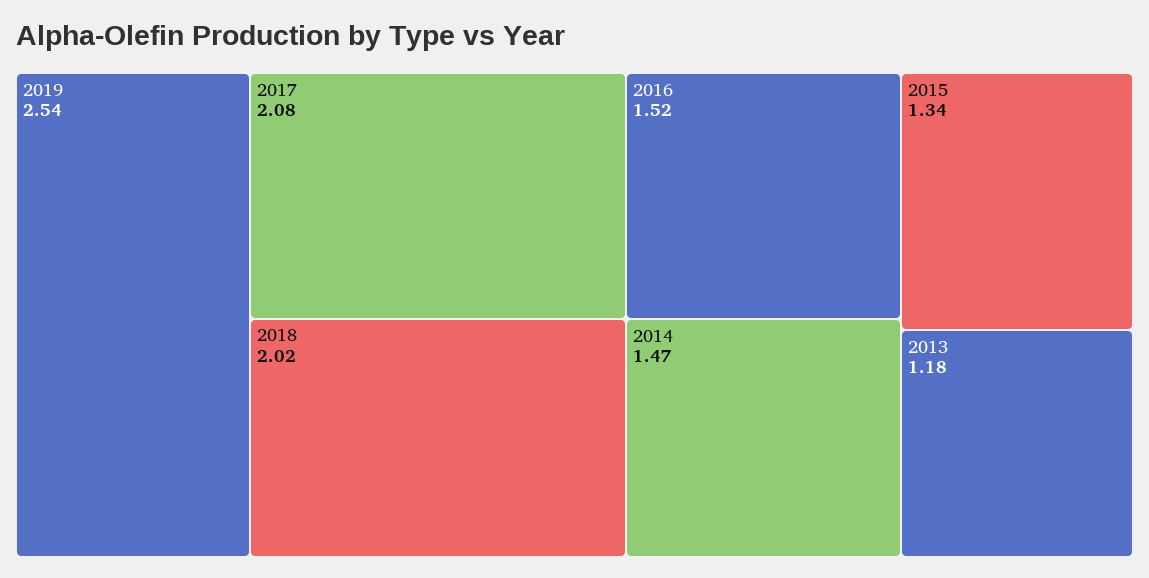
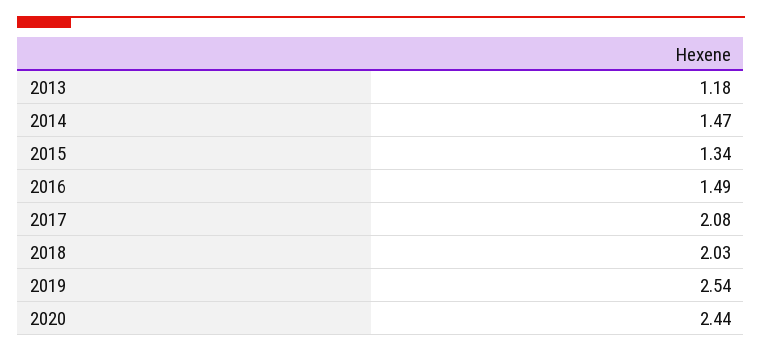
2018: 2.02 -> 2.03
2016: 1.52 -> 1.49
2020: none -> 2.44

